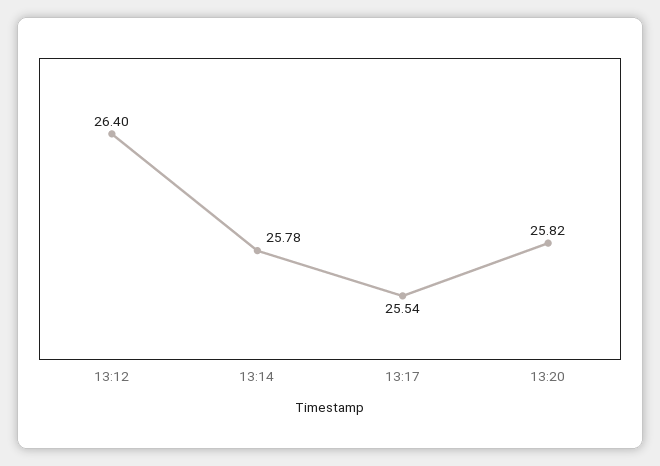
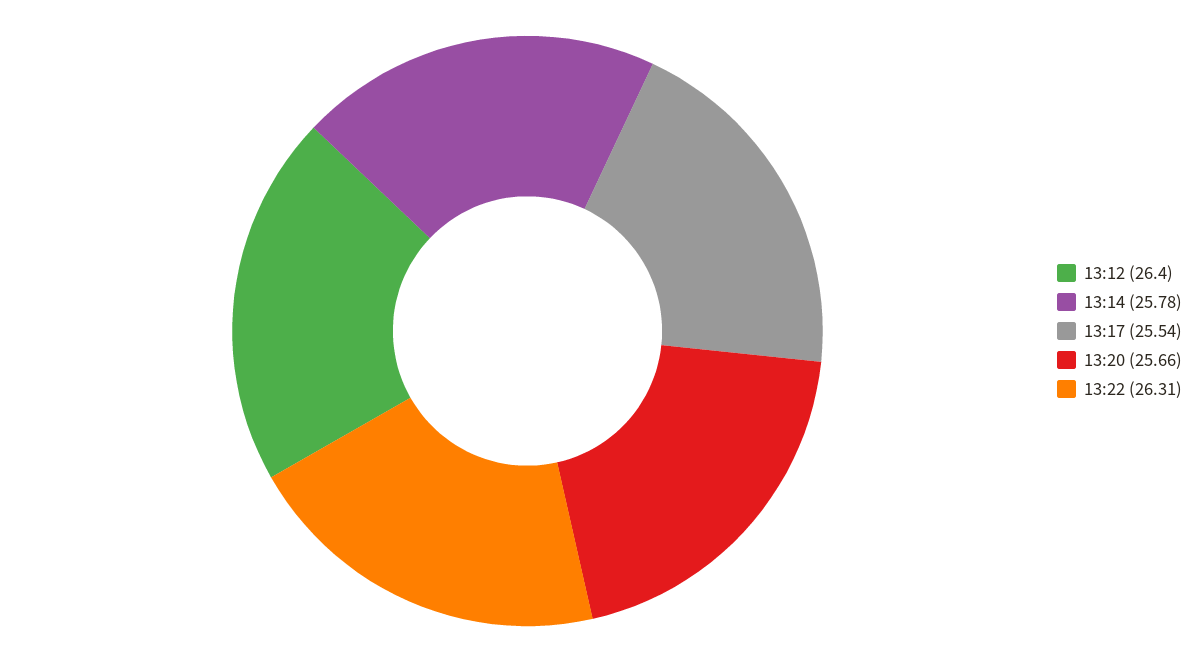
13:20: 25.82 -> 25.66
13:22: none -> 26.31

